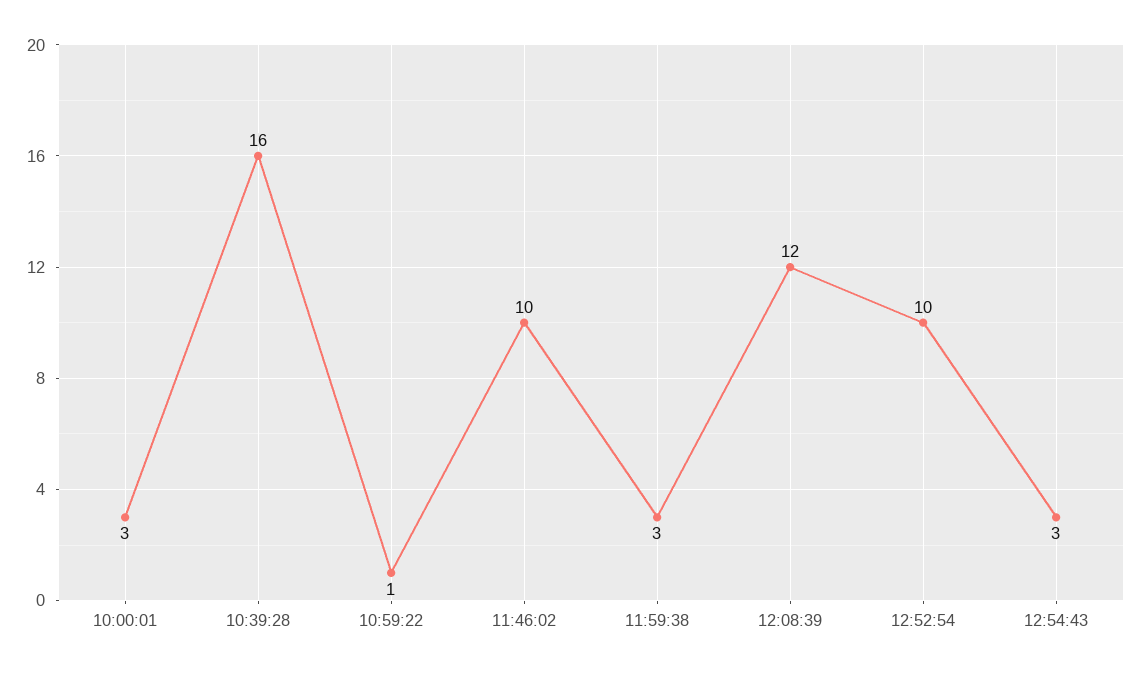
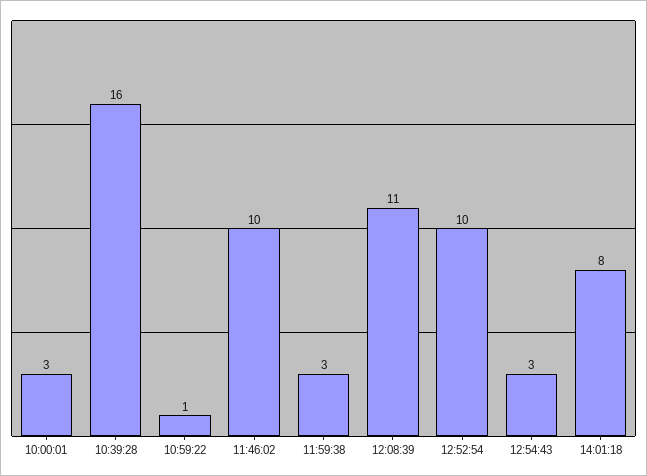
12:08:39: 12 -> 11
14:01:18: none -> 8

